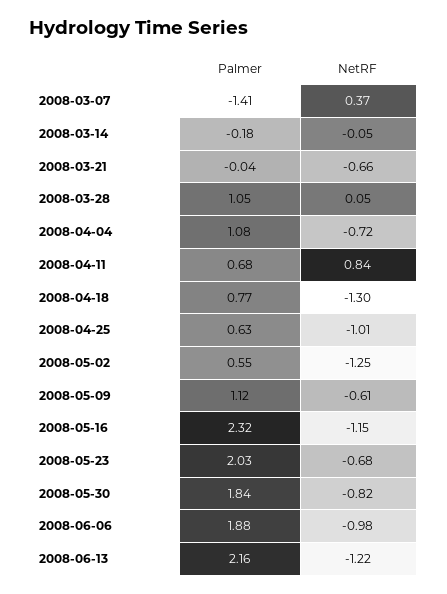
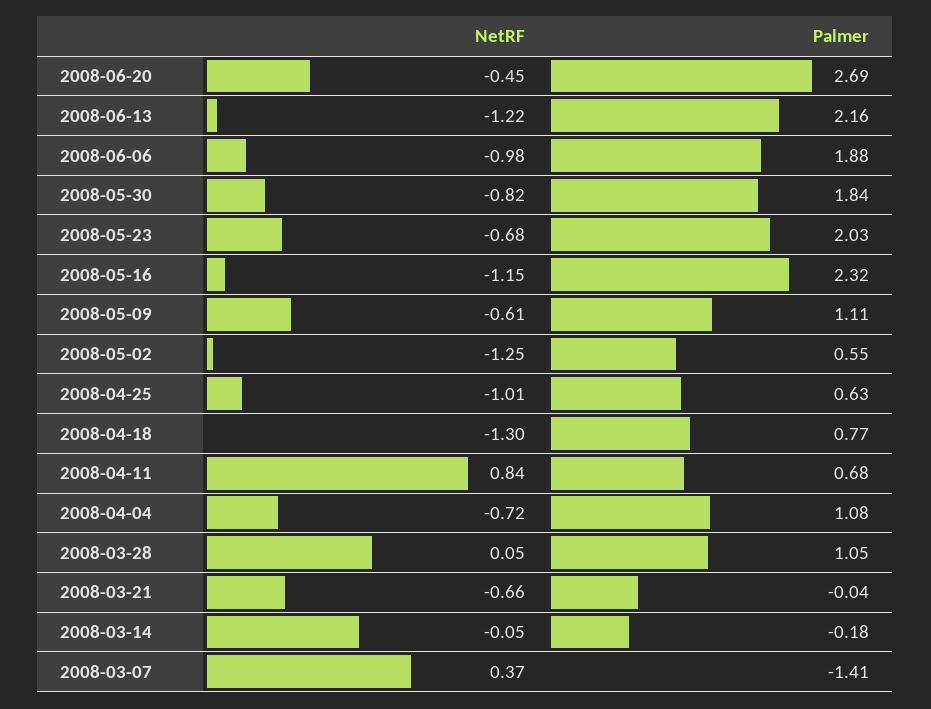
Palmer, 2008-05-09: 1.12 -> 1.11
NetRF, 2008-06-20: none -> -0.45
Palmer, 2008-06-20: none -> 2.69

